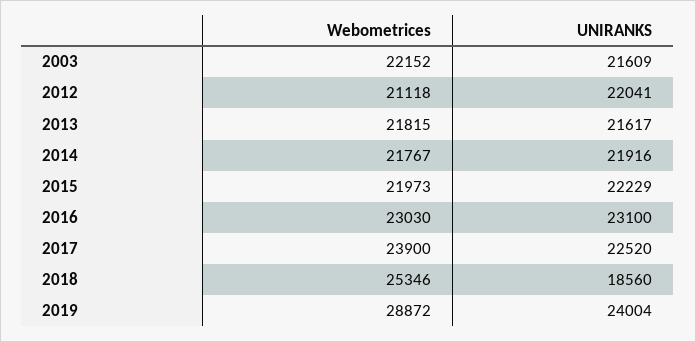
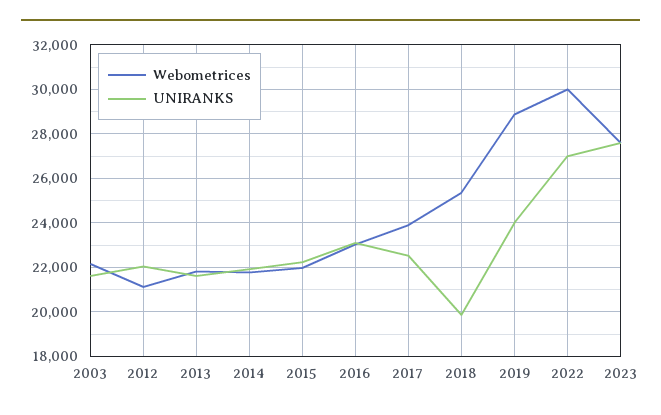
UNIRANKS, 2018: 18560 -> 20000
Webometrices, 2022: none -> 30000
UNIRANKS, 2022: none -> 27000
Webometrices, 2023: none -> 27500
UNIRANKS, 2023: none -> 27500

